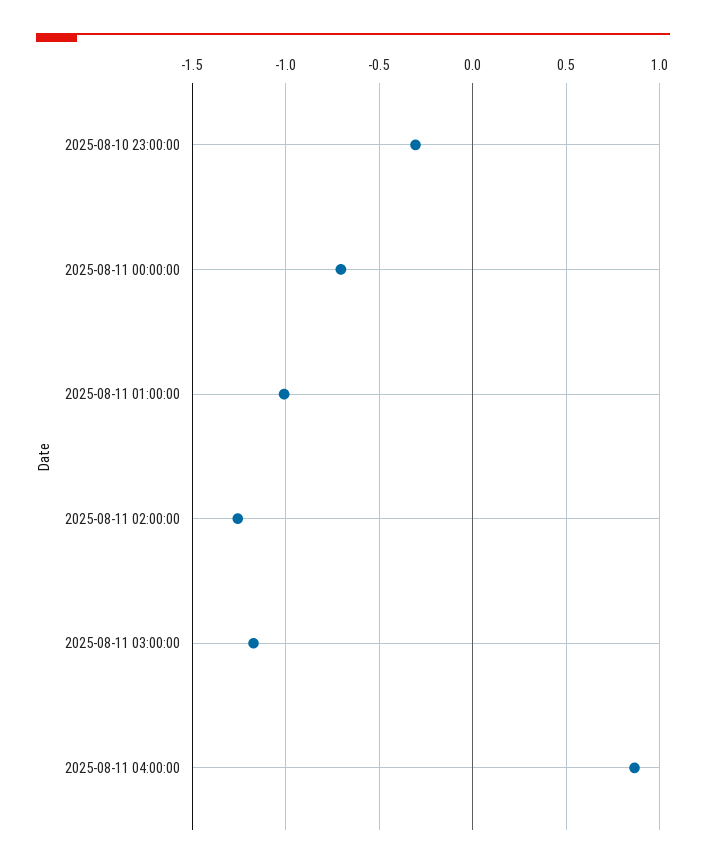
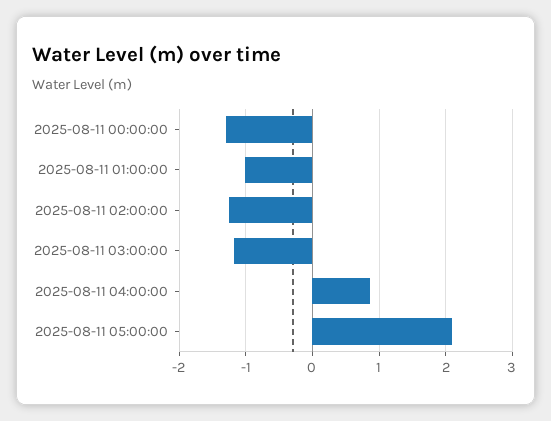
2025-08-10 23:00:00: -0.3 -> none
2025-08-11 00:00:00: -0.7 -> -1.3
2025-08-11 05:00:00: none -> 2.1

